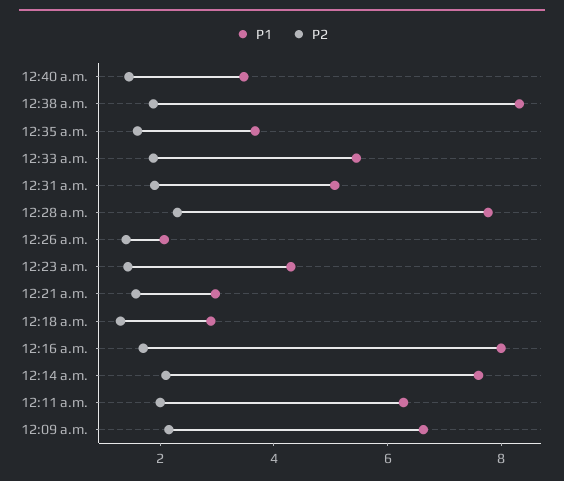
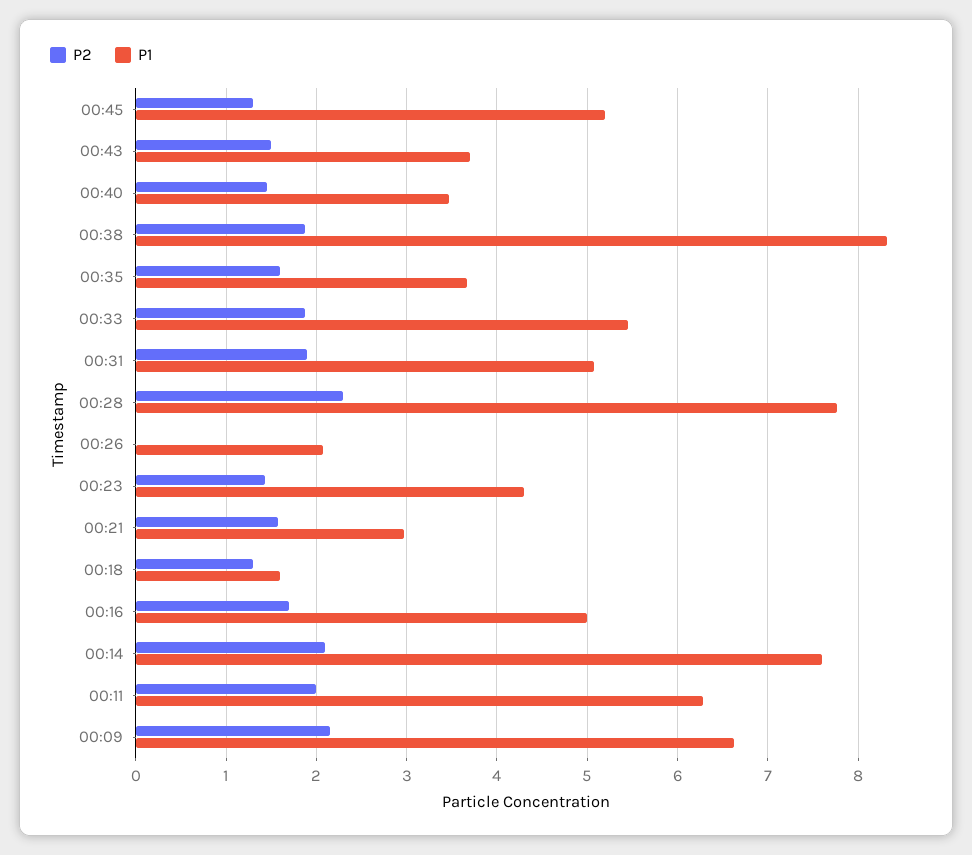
P2, 12:26 a.m.: 1.5 -> 0
P1, 12:18 a.m.: 3 -> 1.6
P1, 12:16 a.m.: 8 -> 5
P2, 00:45: none -> 1.3
P1, 00:45: none -> 5.2
P2, 00:43: none -> 1.5
P1, 00:43: none -> 3.7

